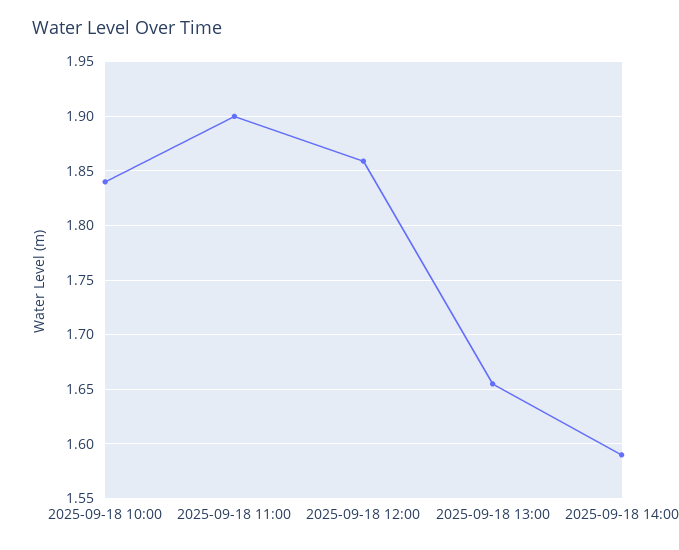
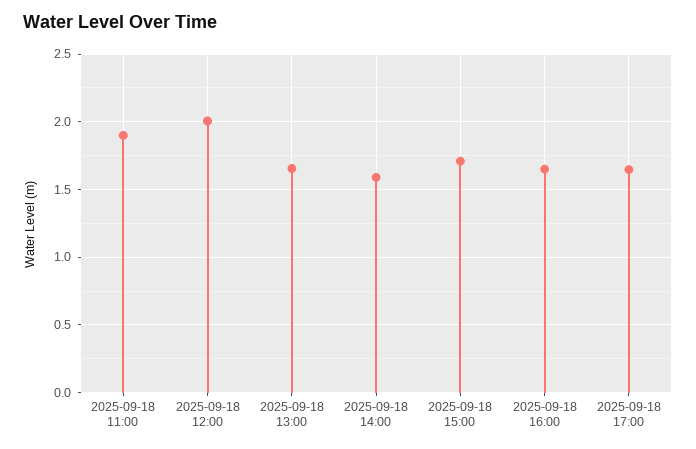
2025-09-18 10:00: 1.84 -> none
2025-09-18 12:00: 1.86 -> 2
2025-09-18 15:00: none -> 1.7
2025-09-18 16:00: none -> 1.65
2025-09-18 17:00: none -> 1.65

